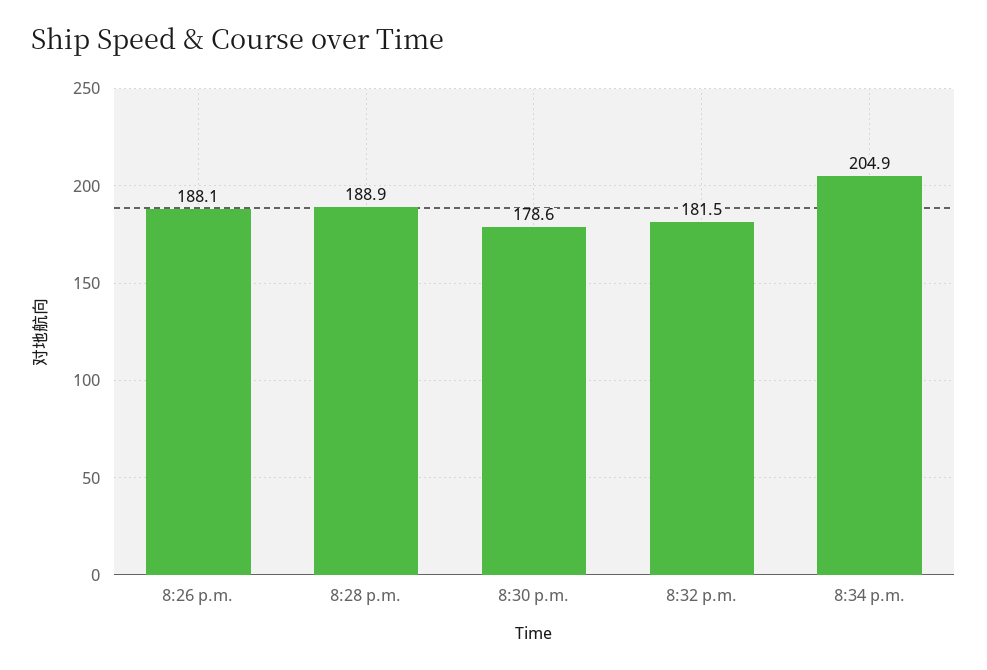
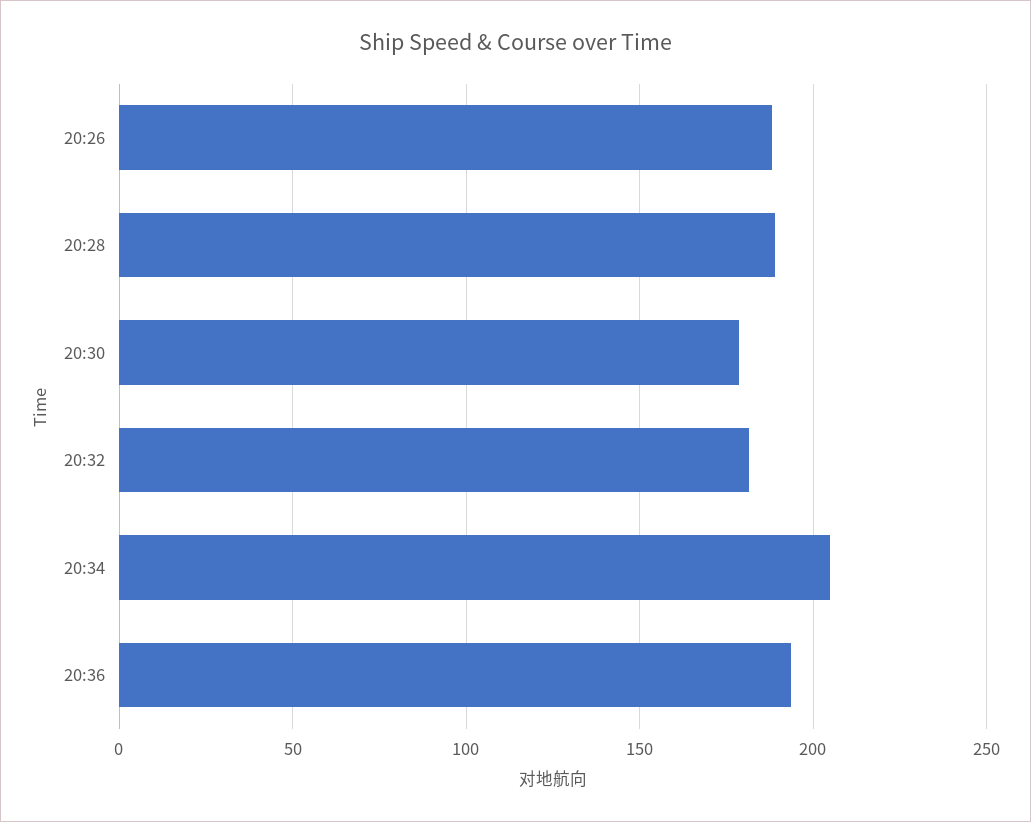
20:36: none -> 195

